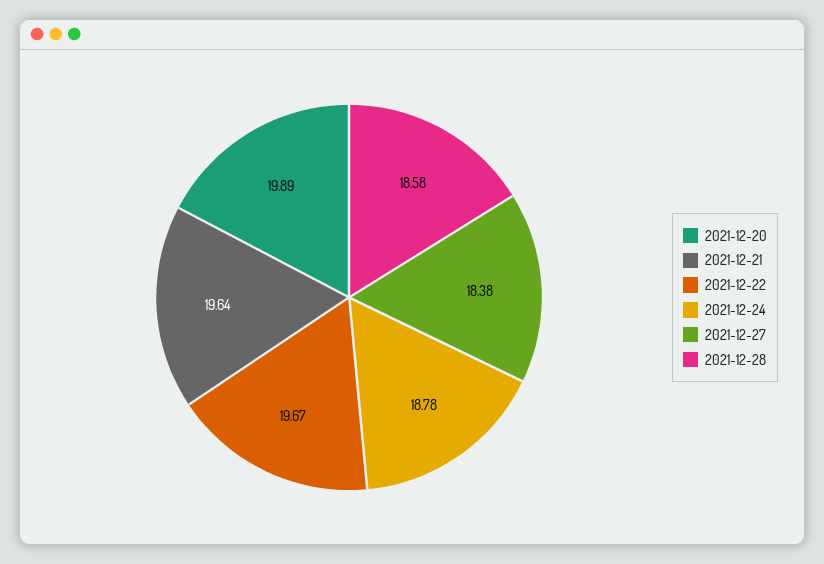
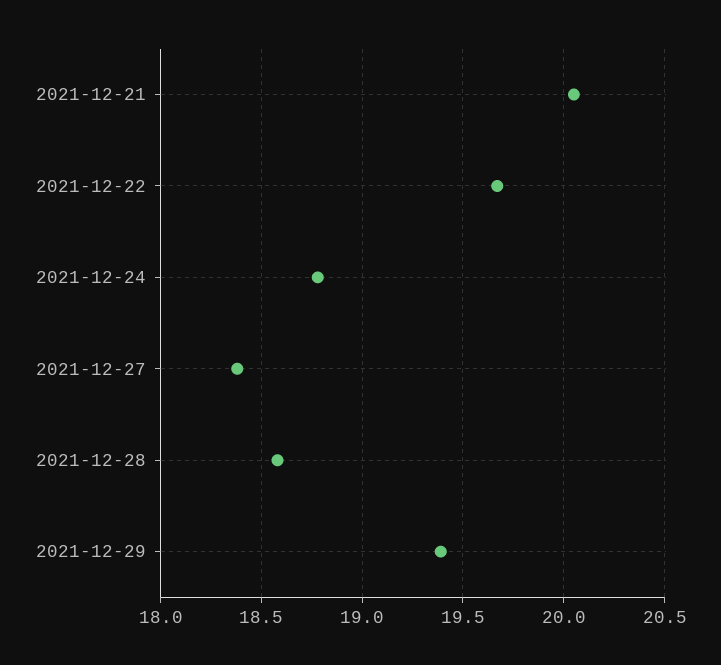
2021-12-20: 19.89 -> none
2021-12-21: 19.64 -> 20.05
2021-12-29: none -> 19.4

